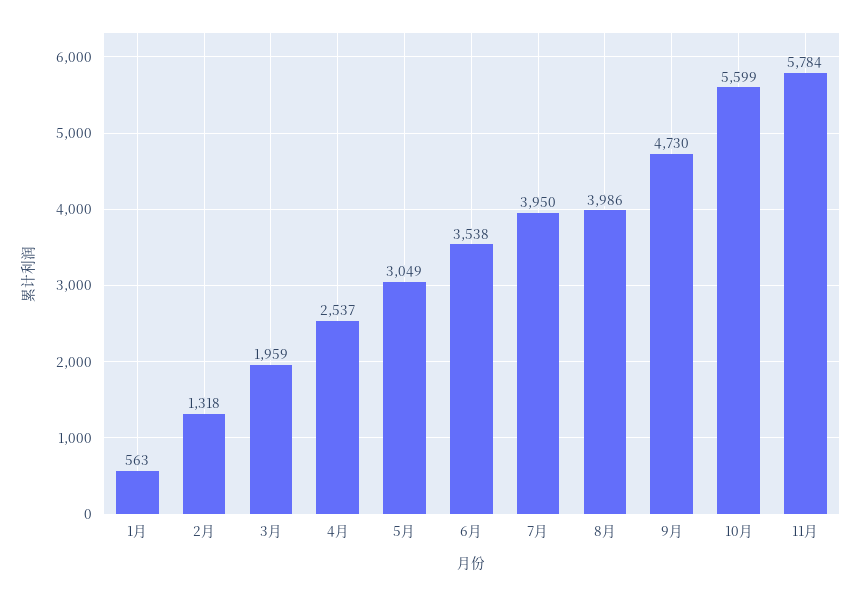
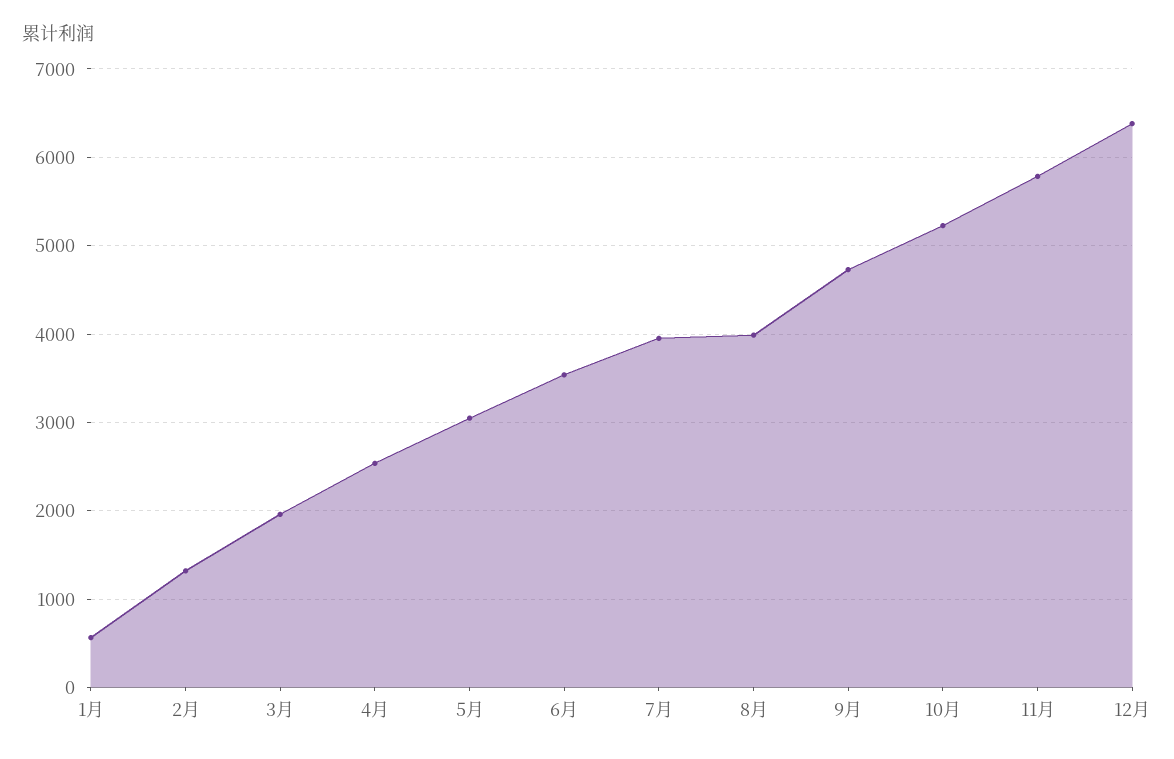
10月: 5599 -> 5200
12月: none -> 6400

